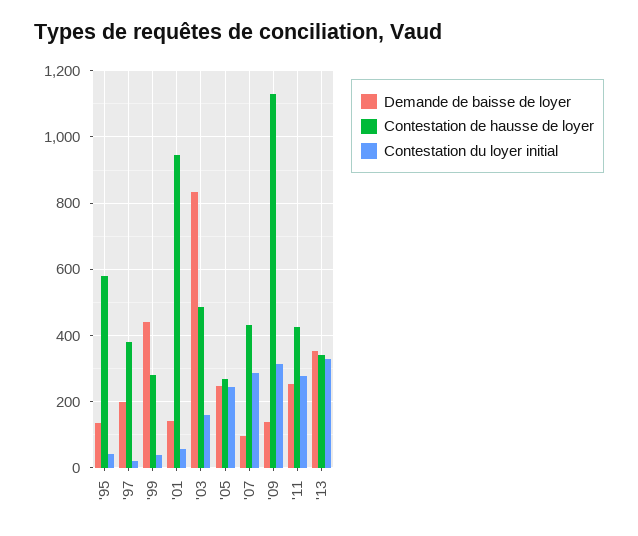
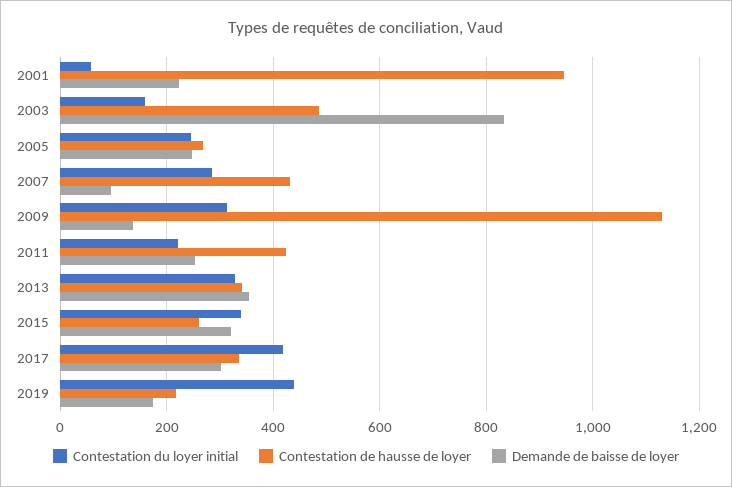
Demande de baisse de loyer, '95: 140 -> none
Contestation de hausse de loyer, '95: 580 -> none
Contestation du loyer initial, '95: 40 -> none
Demande de baisse de loyer, '97: 200 -> none
Contestation de hausse de loyer, '97: 380 -> none
Contestation du loyer initial, '97: 20 -> none
Demande de baisse de loyer, '99: 440 -> none
Contestation de hausse de loyer, '99: 280 -> none
Contestation du loyer initial, '99: 40 -> none
Demande de baisse de loyer, '01: 140 -> 220
Contestation du loyer initial, '11: 280 -> 220
Contestation du loyer initial, 2015: none -> 340
Contestation de hausse de loyer, 2015: none -> 260
Demande de baisse de loyer, 2015: none -> 320
Contestation du loyer initial, 2017: none -> 420
Contestation de hausse de loyer, 2017: none -> 340
Demande de baisse de loyer, 2017: none -> 300
Contestation du loyer initial, 2019: none -> 440
Contestation de hausse de loyer, 2019: none -> 220
Demande de baisse de loyer, 2019: none -> 180

